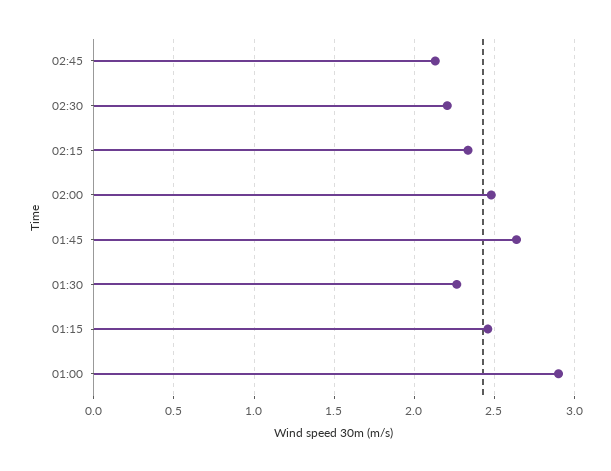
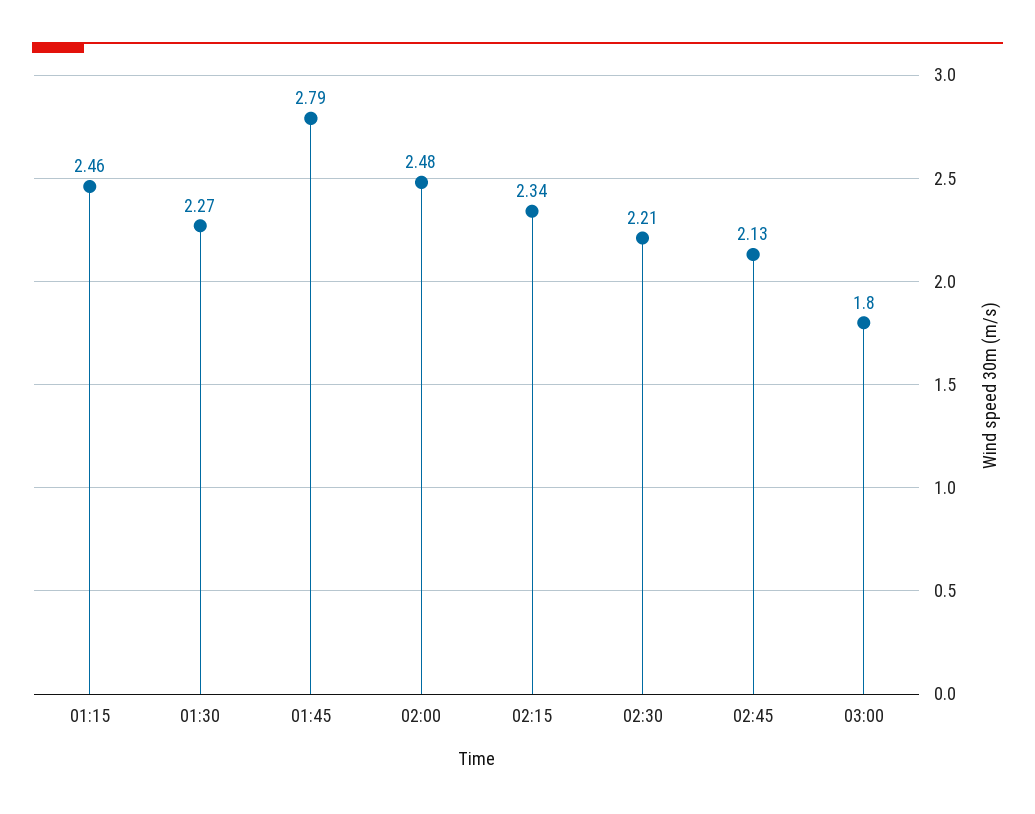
01:45: 2.65 -> 2.79
01:00: 2.9 -> none
03:00: none -> 1.8

